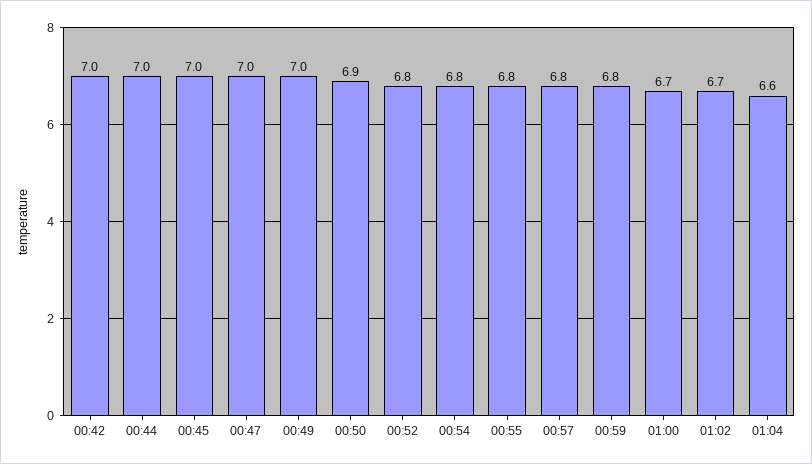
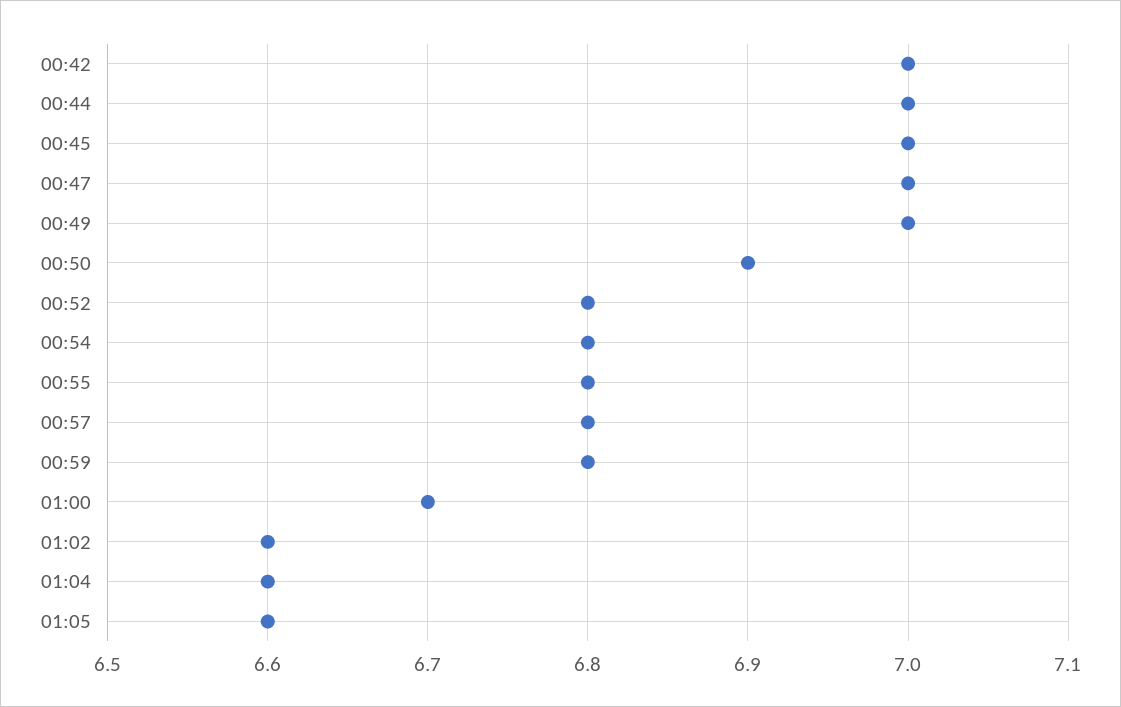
01:02: 6.7 -> 6.6
01:05: none -> 6.6

